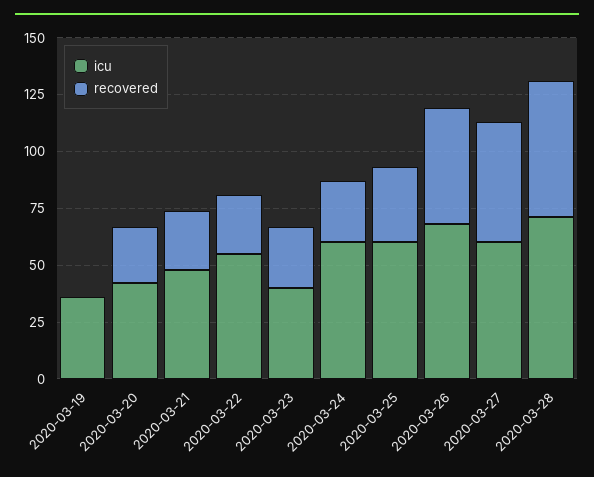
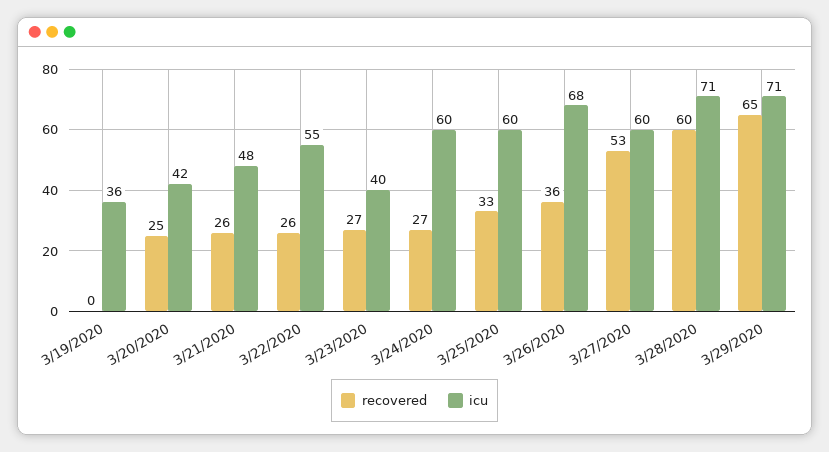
recovered, 2020-03-26: 50 -> 36
recovered, 3/29/2020: none -> 65
icu, 3/29/2020: none -> 71

